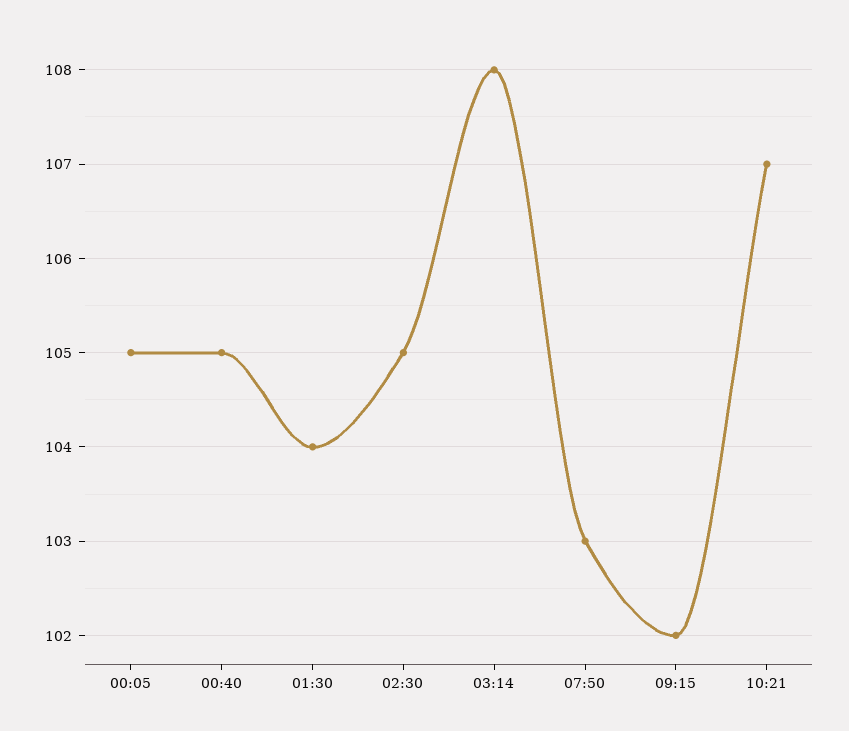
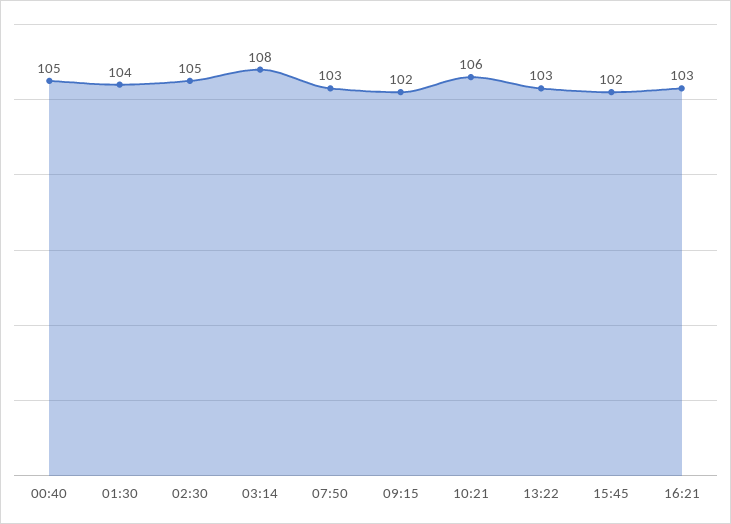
00:05: 105 -> none
10:21: 107 -> 106
13:22: none -> 103
15:45: none -> 102
16:21: none -> 103

